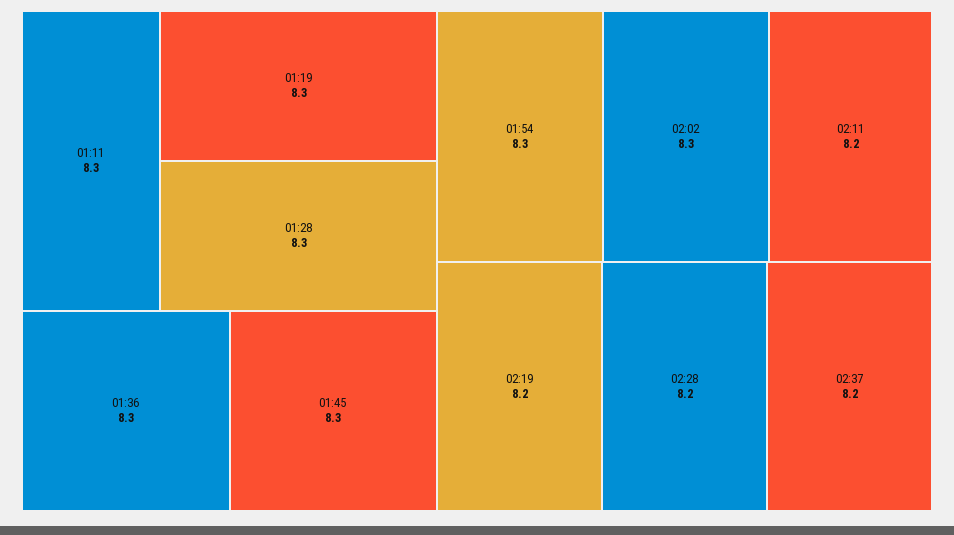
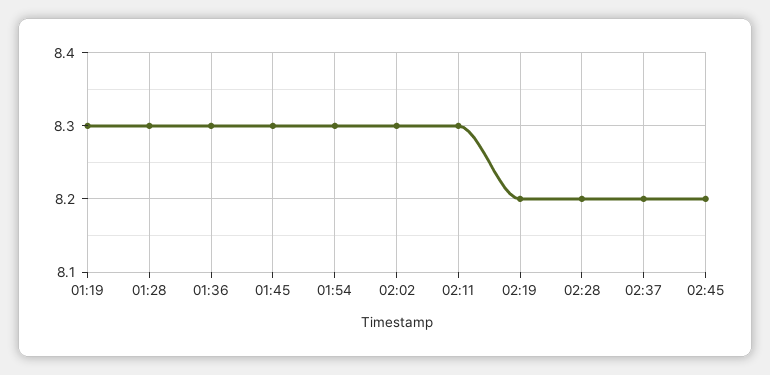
01:11: 8.3 -> none
02:11: 8.2 -> 8.3
02:45: none -> 8.2

